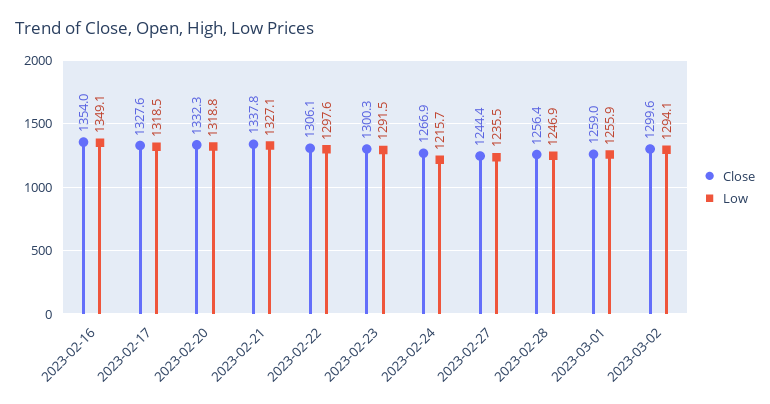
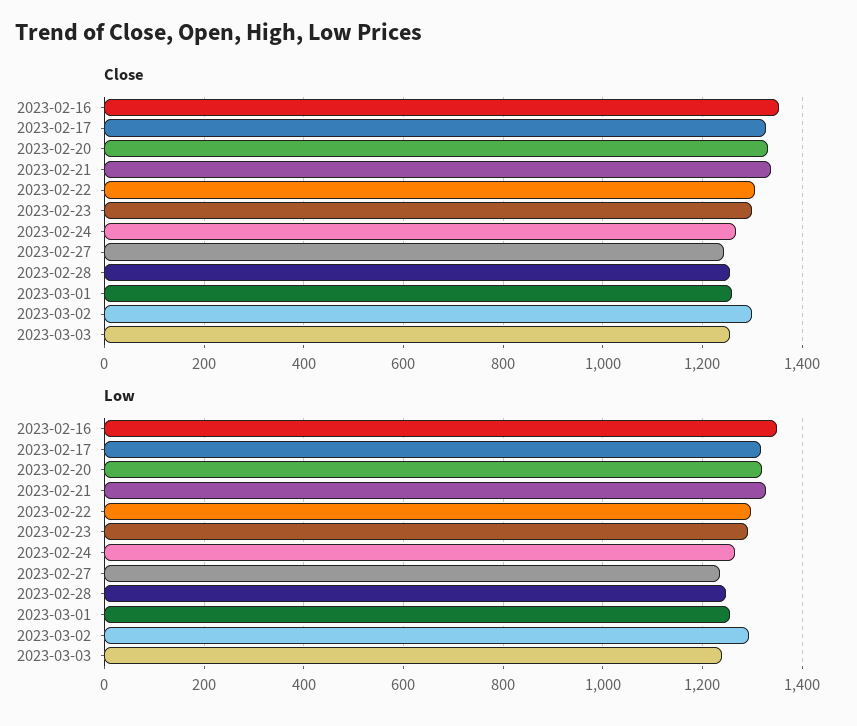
Low, 2023-02-24: 1215.7 -> 1260
Close, 2023-03-03: none -> 1260
Low, 2023-03-03: none -> 1240

